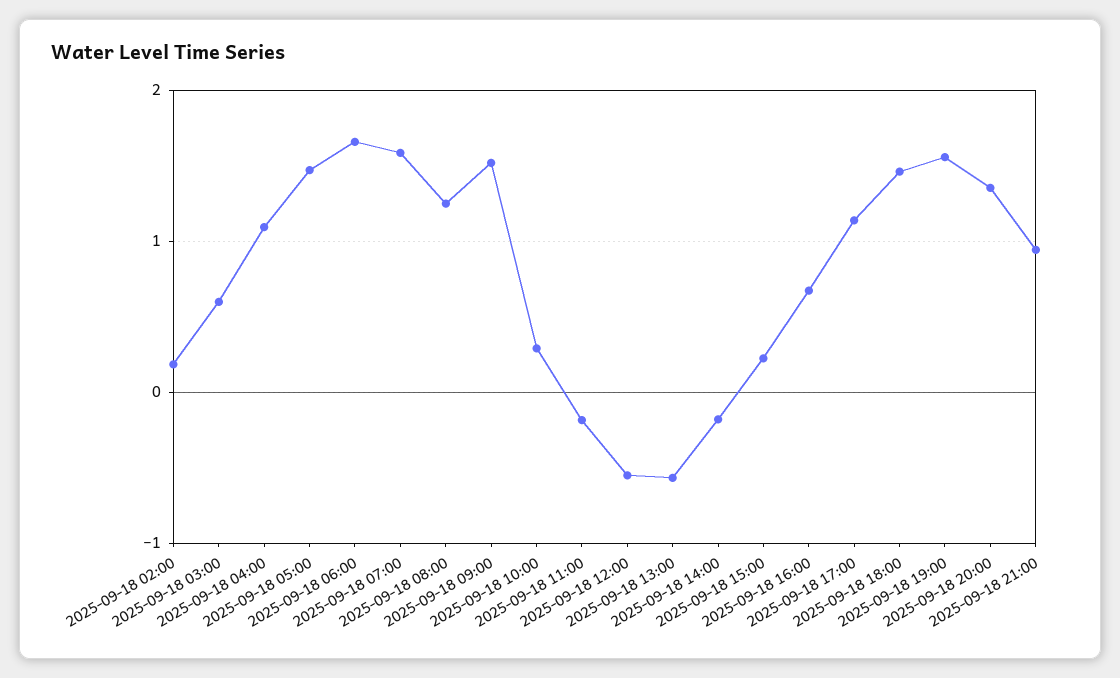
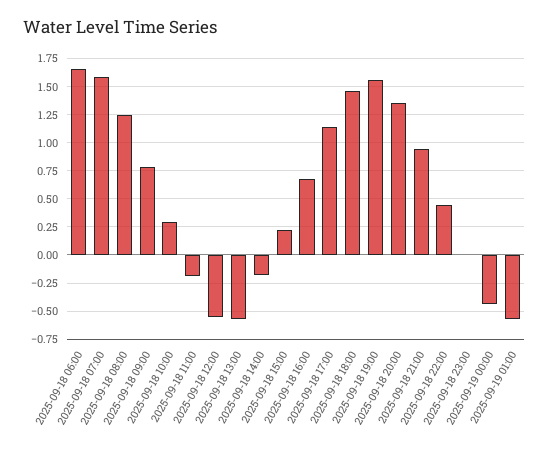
2025-09-18 02:00: 0.2 -> none
2025-09-18 03:00: 0.6 -> none
2025-09-18 04:00: 1.1 -> none
2025-09-18 05:00: 1.5 -> none
2025-09-18 09:00: 1.5 -> 0.75
2025-09-18 22:00: none -> 0.5
2025-09-18 23:00: none -> 0
2025-09-19 00:00: none -> -0.5
2025-09-19 01:00: none -> -0.5

